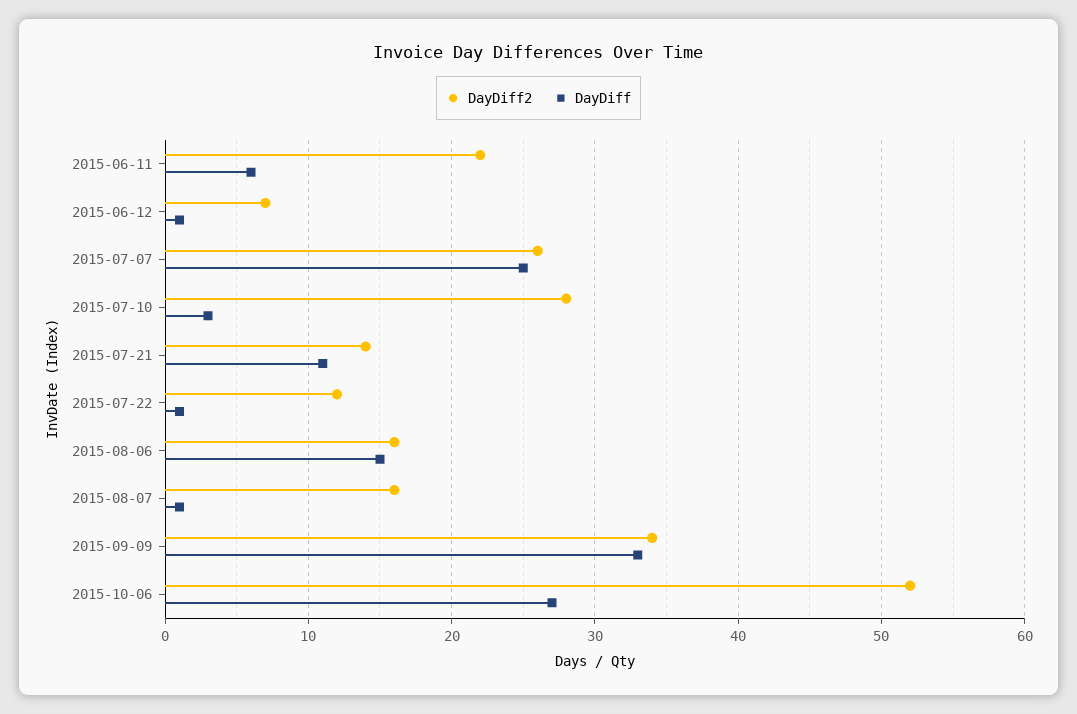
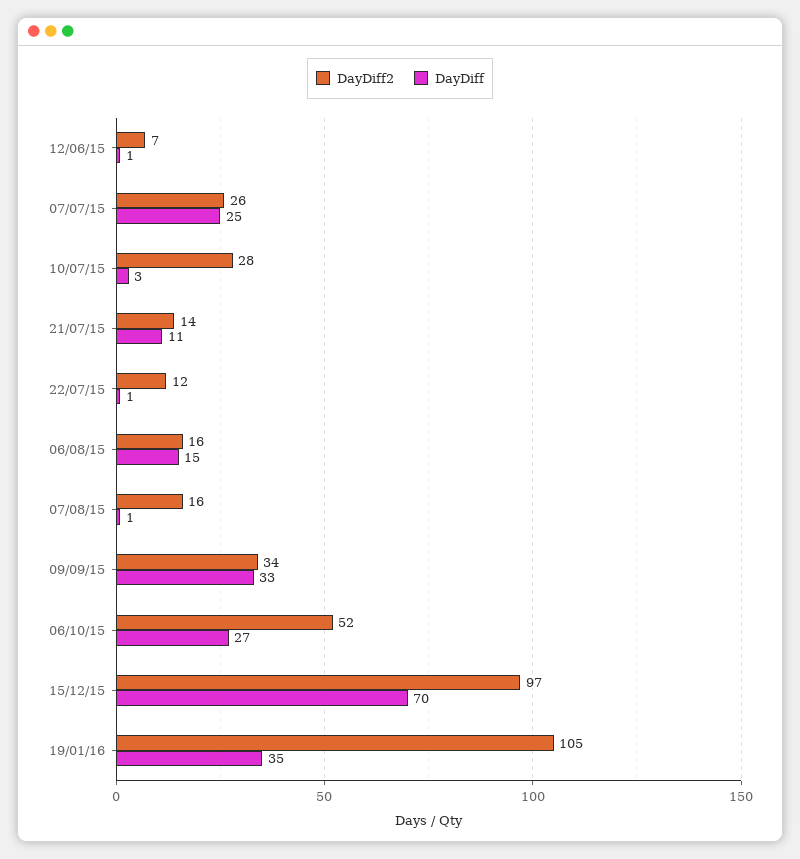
DayDiff2, 2015-06-11: 22 -> none
DayDiff, 2015-06-11: 6 -> none
DayDiff2, 15/12/15: none -> 97
DayDiff, 15/12/15: none -> 70
DayDiff2, 19/01/16: none -> 105
DayDiff, 19/01/16: none -> 35

